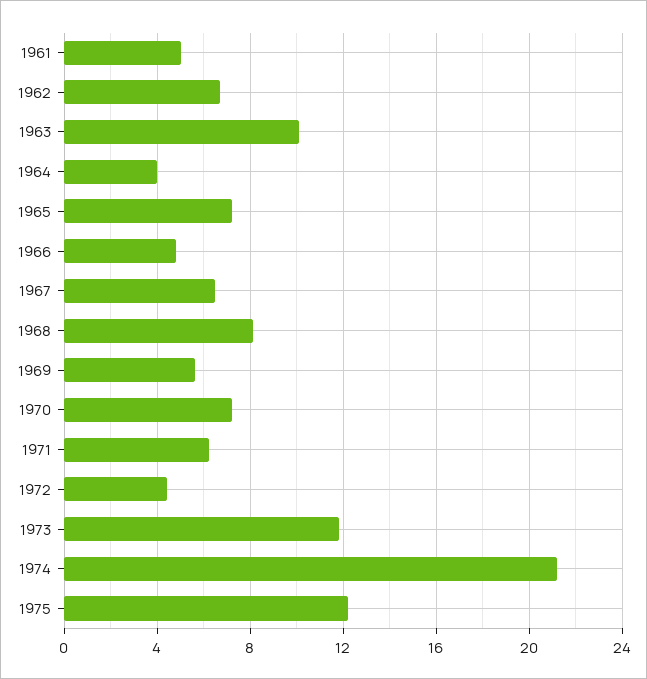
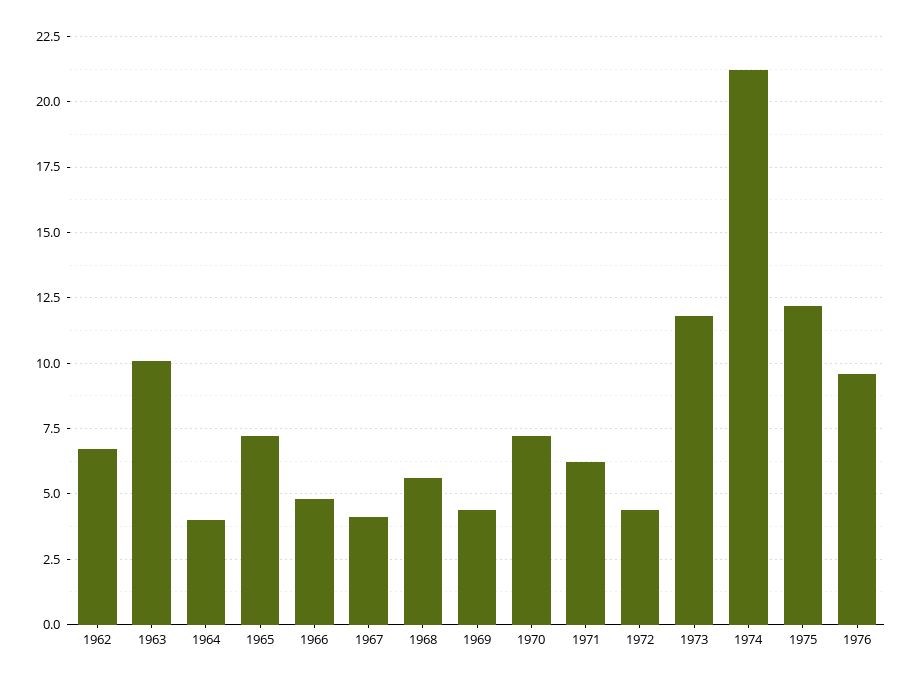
1961: 5 -> none
1967: 6.5 -> 4
1968: 8 -> 5.5
1969: 5.5 -> 4.5
1976: none -> 9.5

